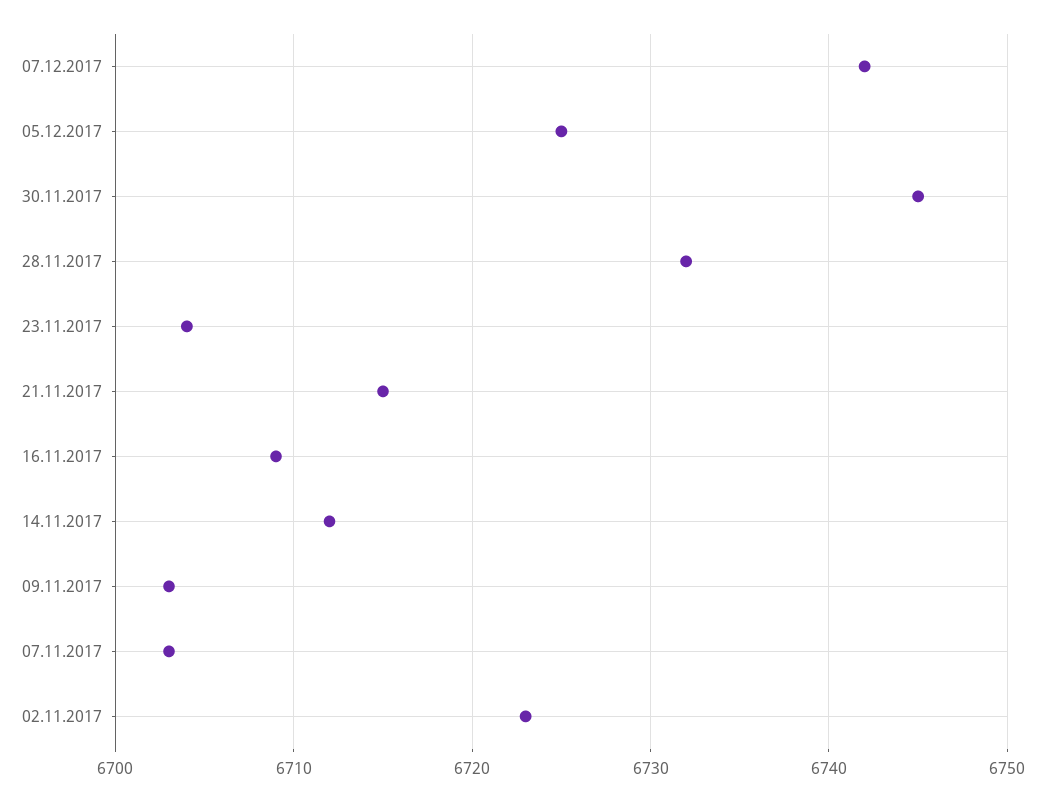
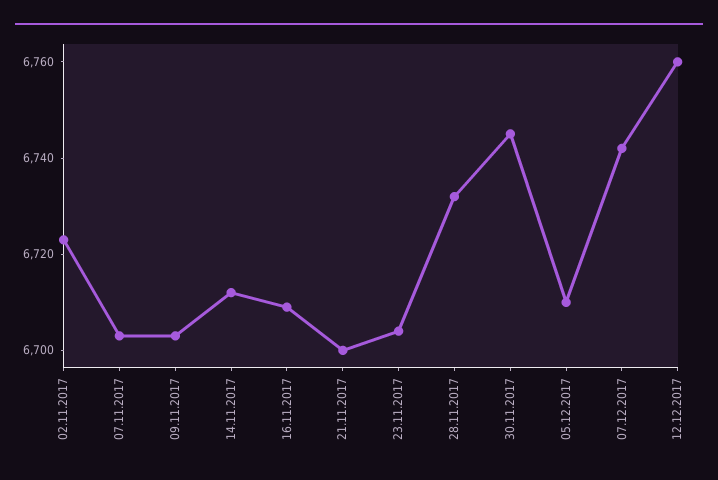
05.12.2017: 6725 -> 6710
21.11.2017: 6715 -> 6700
12.12.2017: none -> 6760

